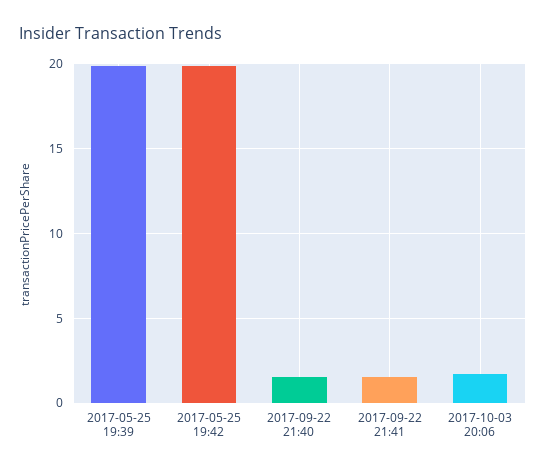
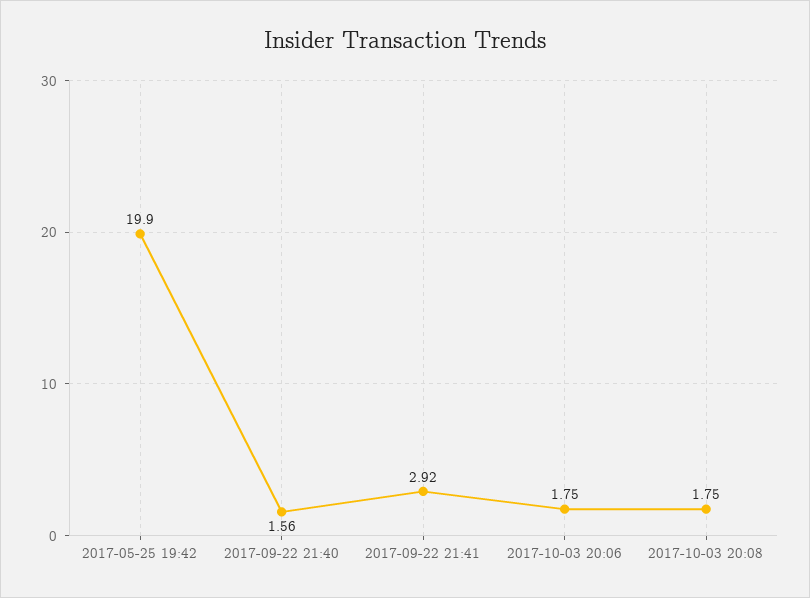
2017-05-25 19:39: 20 -> none
2017-09-22 21:41: 1.5 -> 2.92
2017-10-03 20:08: none -> 1.75

